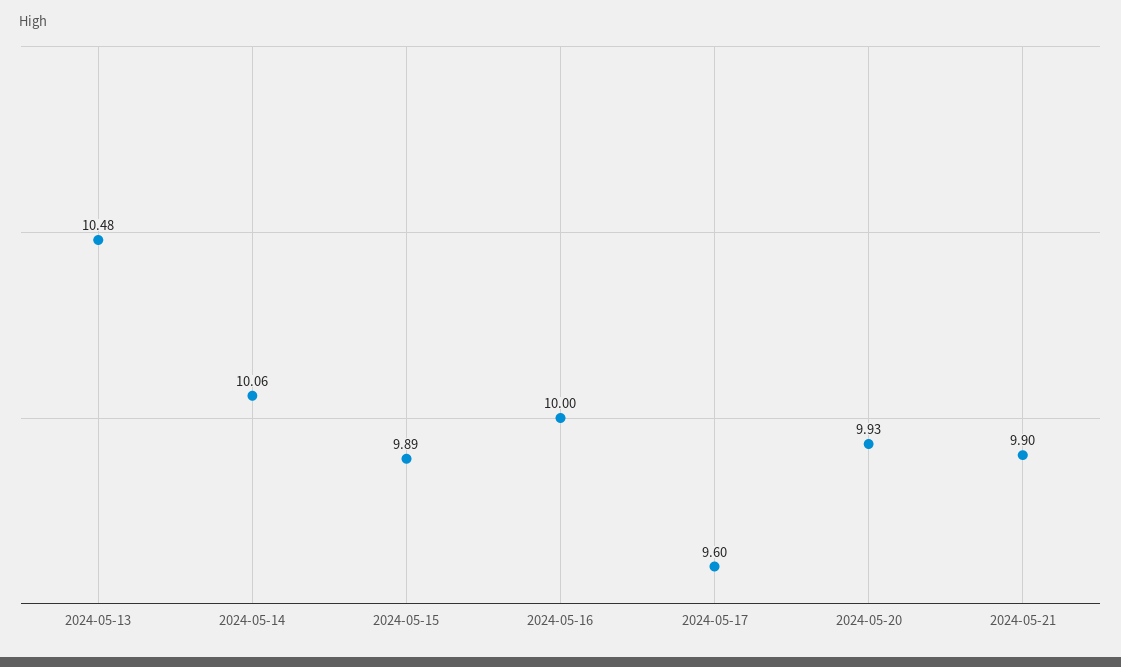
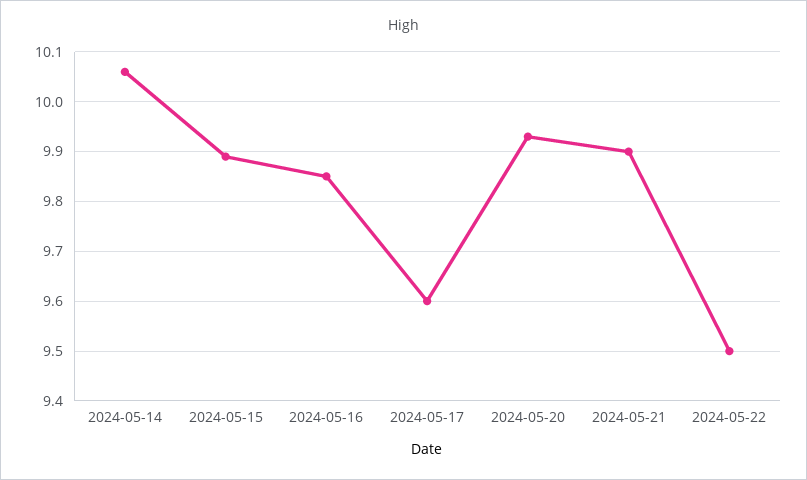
2024-05-13: 10.48 -> none
2024-05-16: 10 -> 9.85
2024-05-22: none -> 9.5

